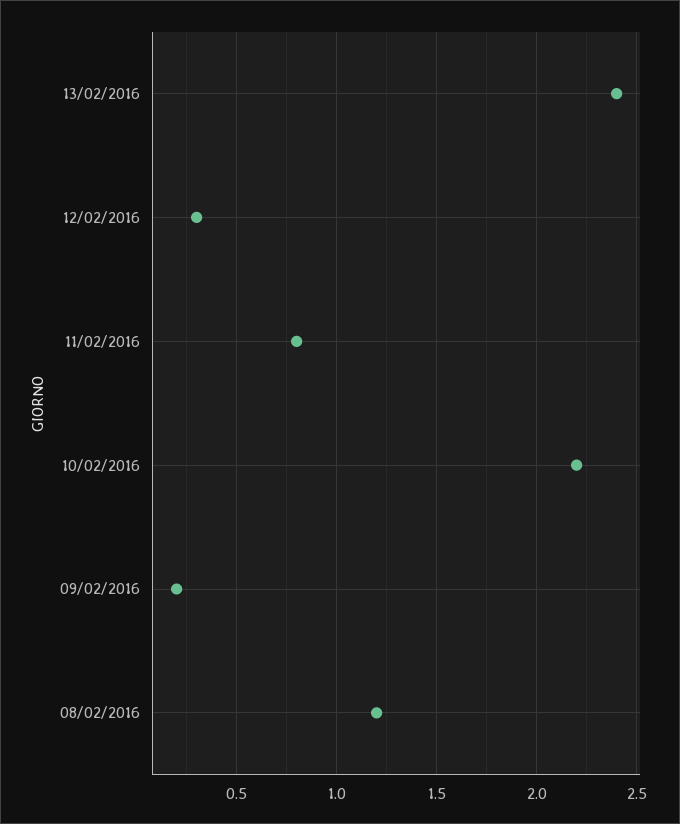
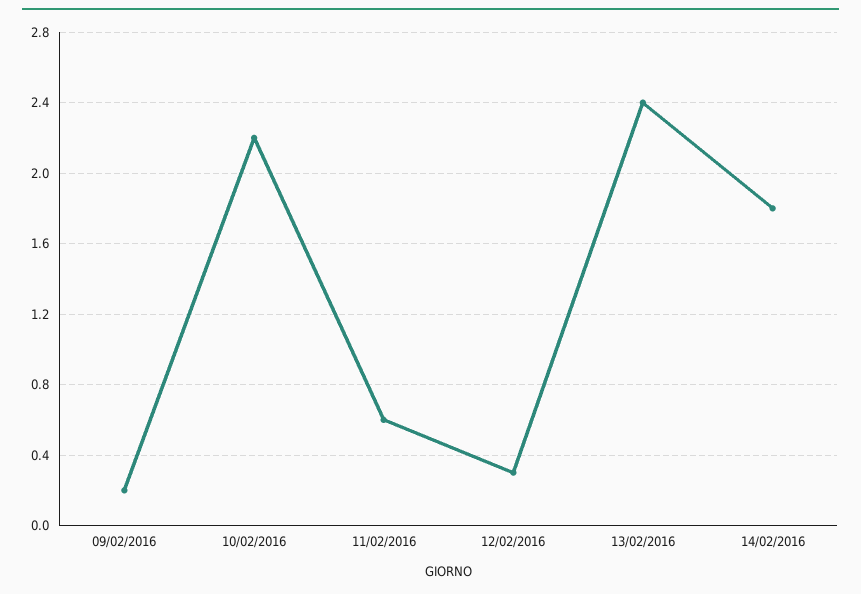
11/02/2016: 0.8 -> 0.6
08/02/2016: 1.2 -> none
14/02/2016: none -> 1.8

